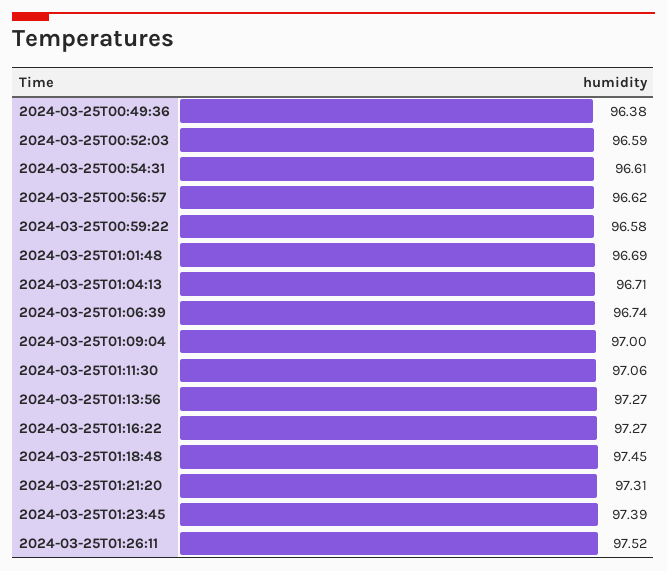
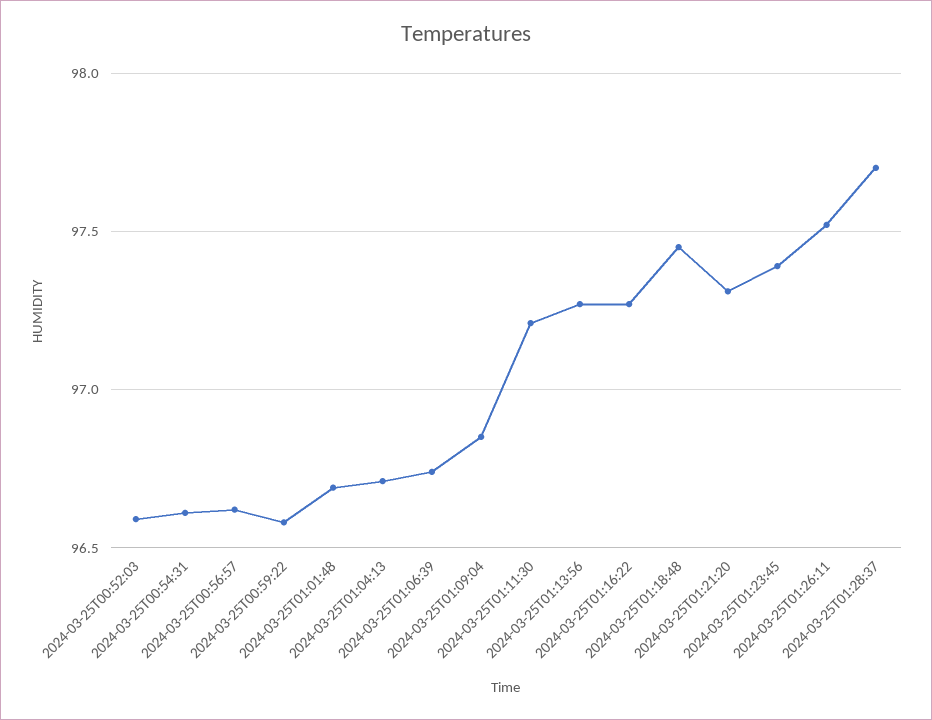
2024-03-25T00:49:36: 96.38 -> none
2024-03-25T01:09:04: 97 -> 96.85
2024-03-25T01:11:30: 97.06 -> 97.2
2024-03-25T01:28:37: none -> 97.7

